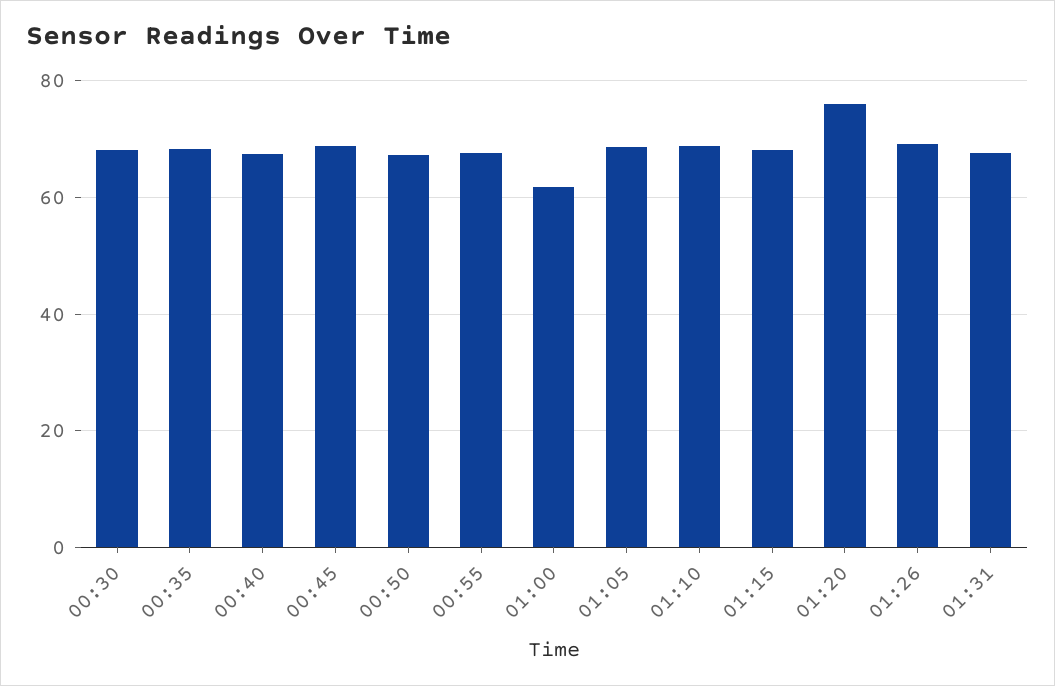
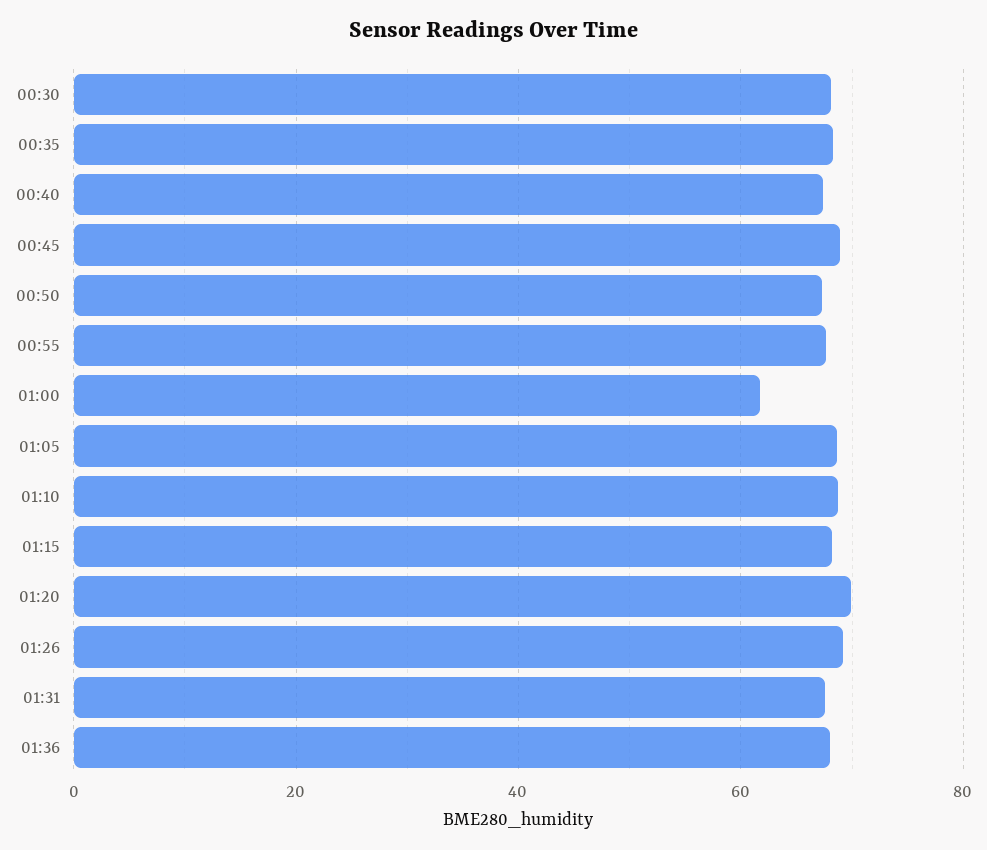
01:20: 76 -> 70
01:36: none -> 68

